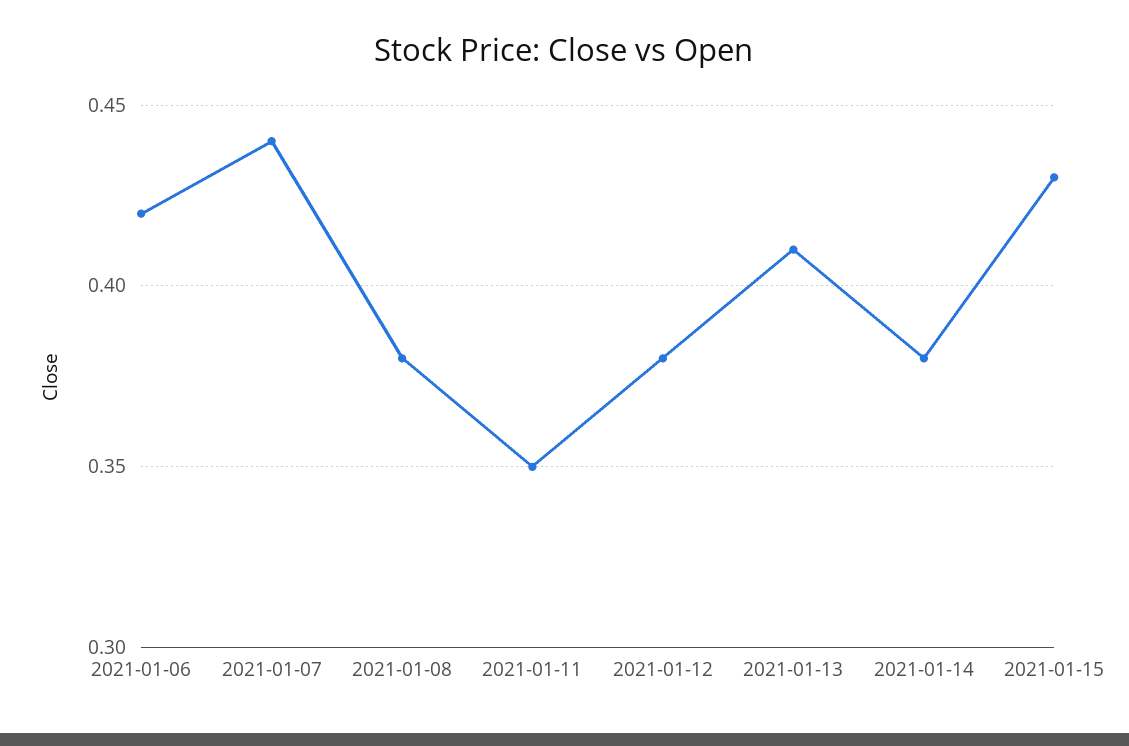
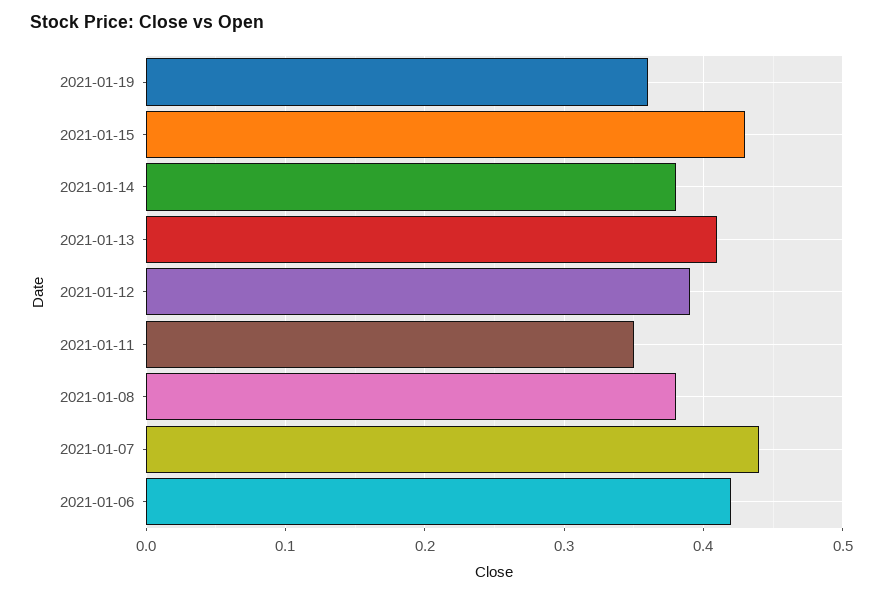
2021-01-12: 0.38 -> 0.39
2021-01-19: none -> 0.36

